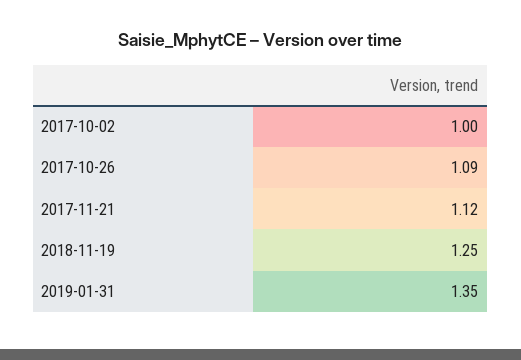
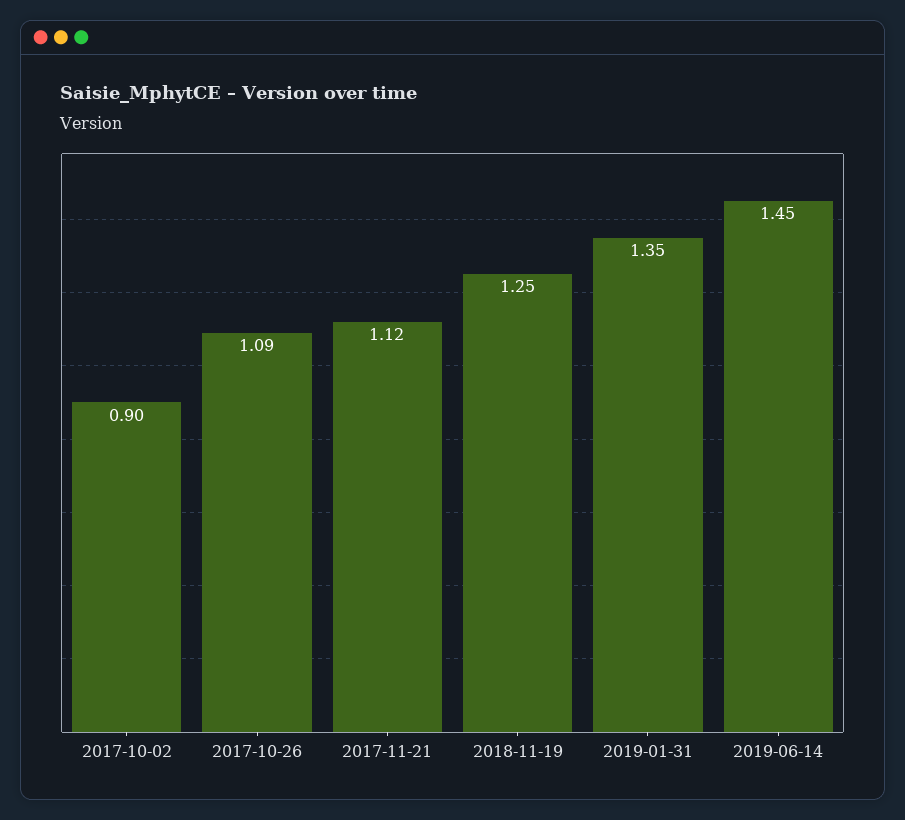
2017-10-02: 1 -> 0.9
2019-06-14: none -> 1.45

